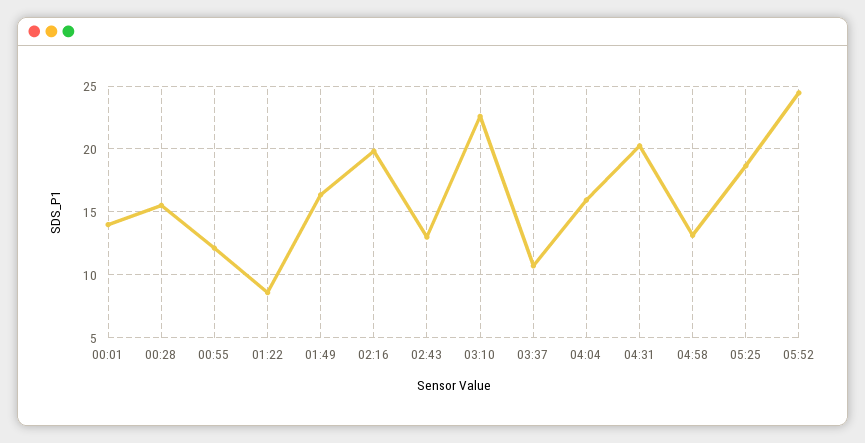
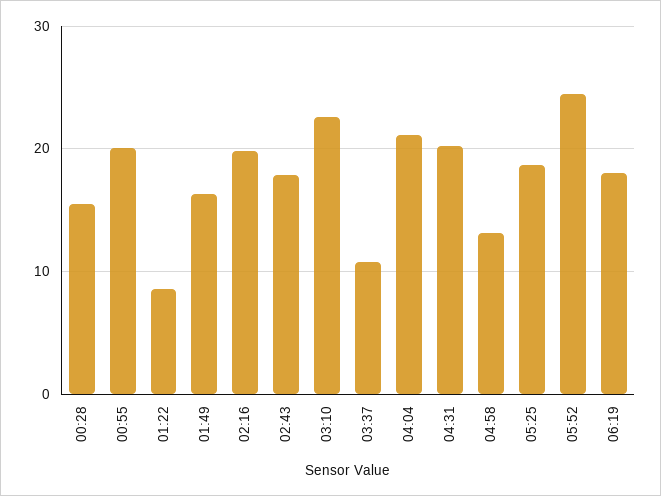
00:01: 14 -> none
00:55: 12 -> 20
02:43: 13 -> 18
04:04: 16 -> 21
06:19: none -> 18

